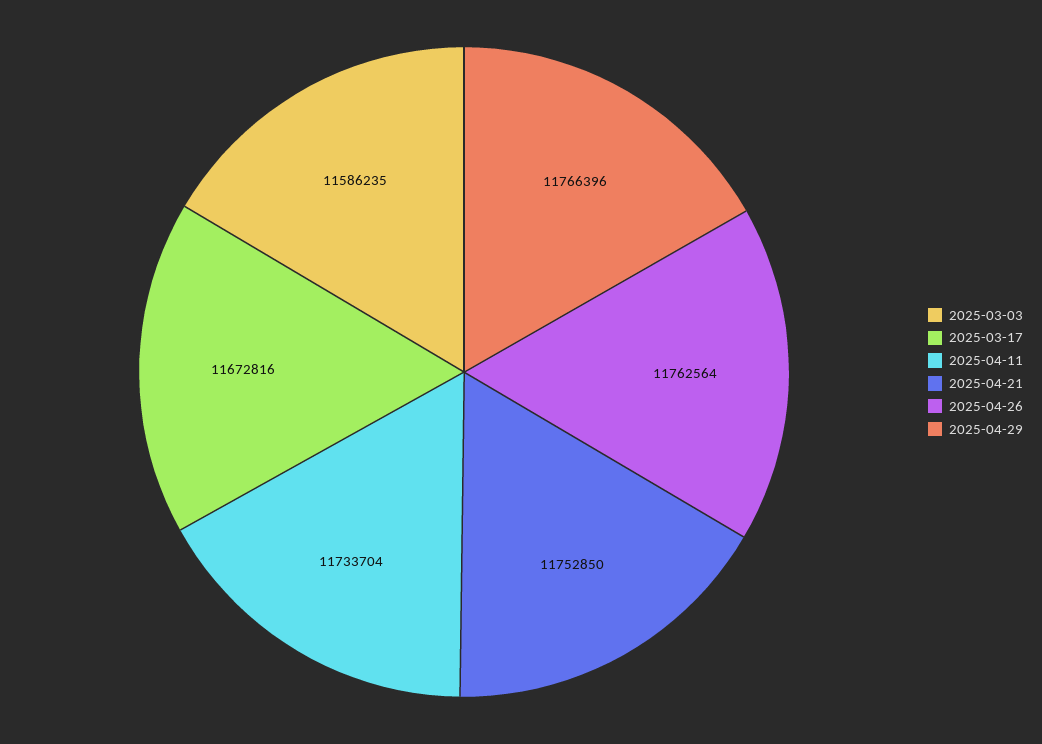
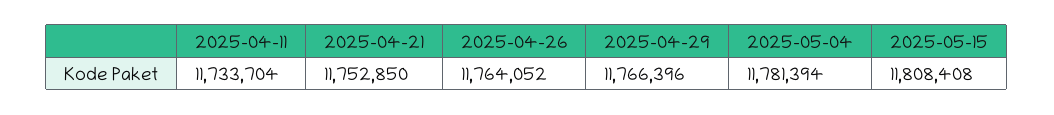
2025-03-03: 11586235 -> none
2025-03-17: 11672816 -> none
2025-04-26: 11762564 -> 11764052
2025-05-04: none -> 11781394
2025-05-15: none -> 11808408

